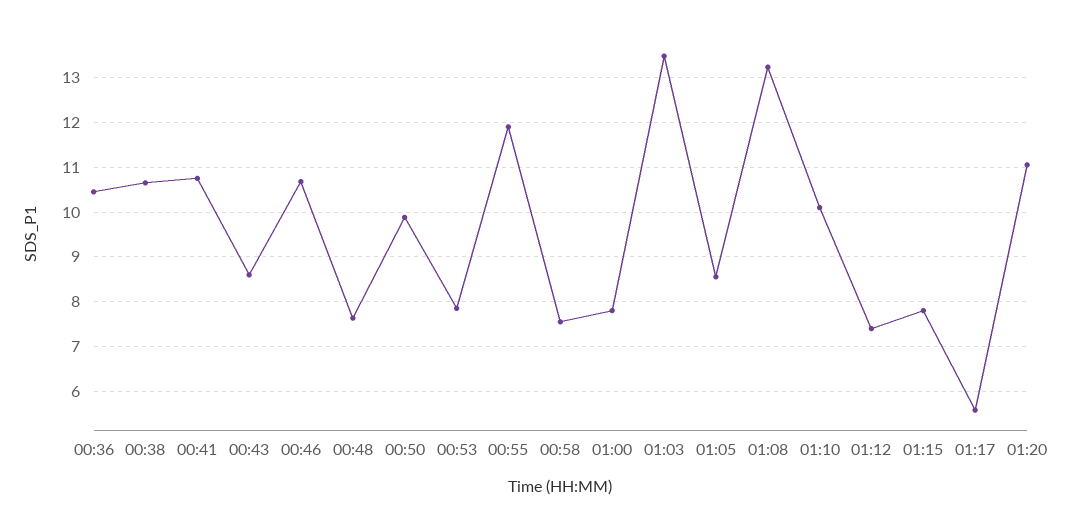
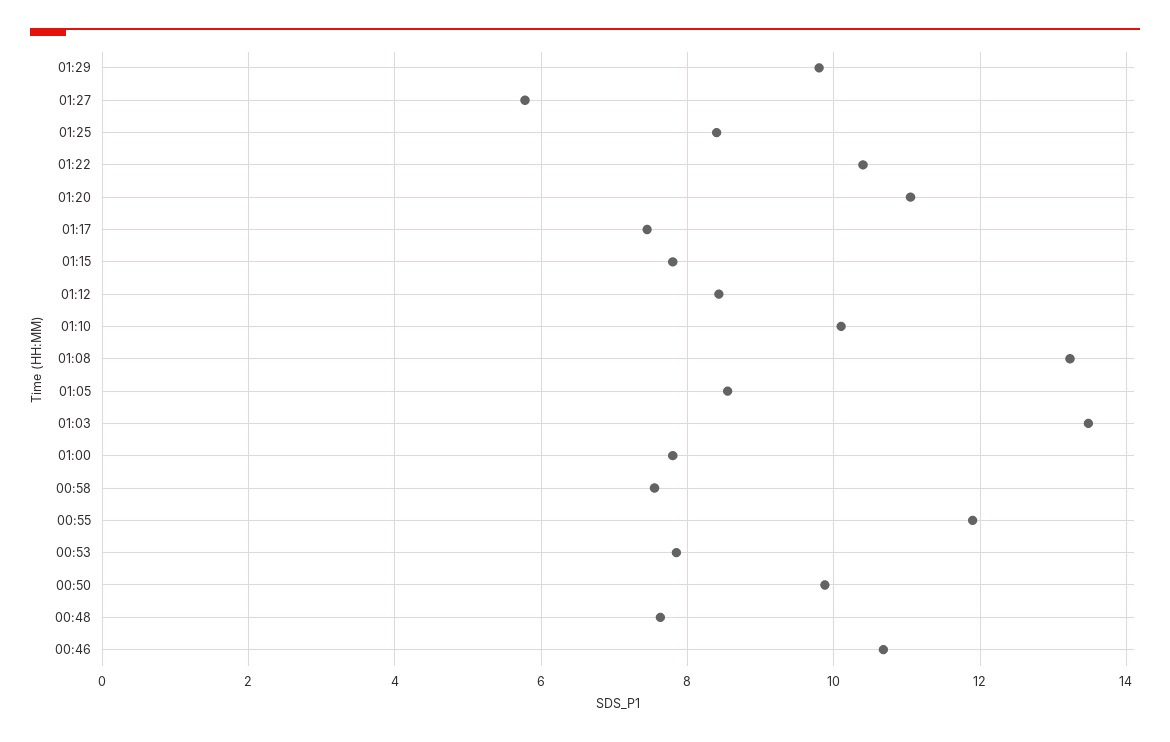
00:36: 10.4 -> none
00:38: 10.6 -> none
00:41: 10.8 -> none
00:43: 8.6 -> none
01:12: 7.4 -> 8.4
01:17: 5.6 -> 7.4
01:29: none -> 9.8
01:27: none -> 5.8
01:25: none -> 8.4
01:22: none -> 10.4

